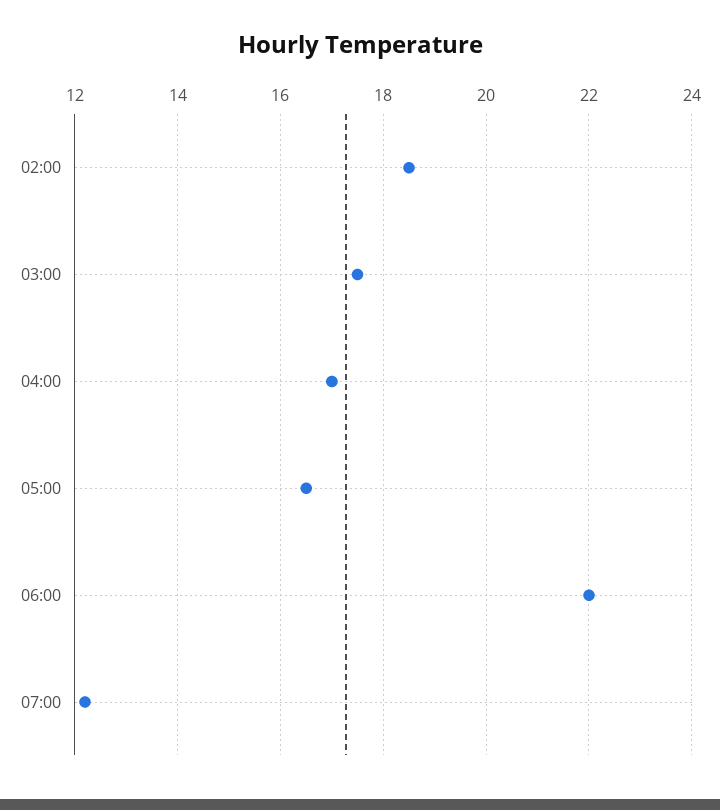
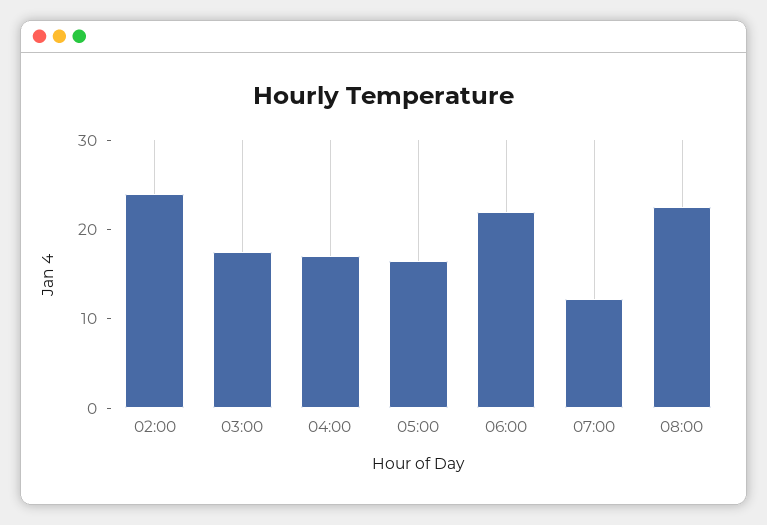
02:00: 18.5 -> 24
08:00: none -> 22

